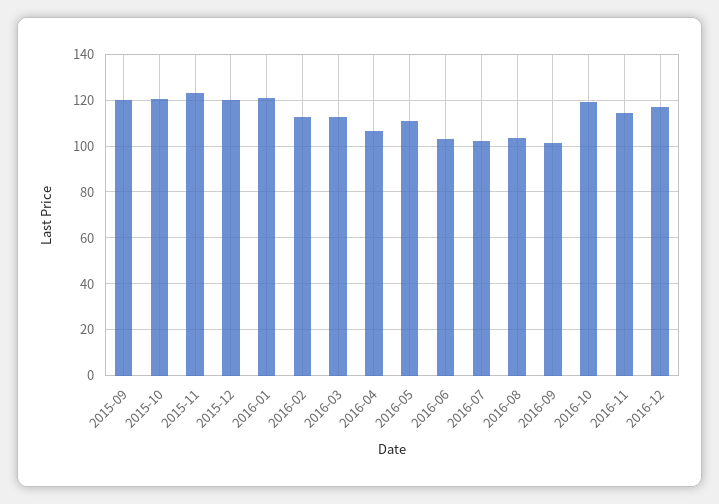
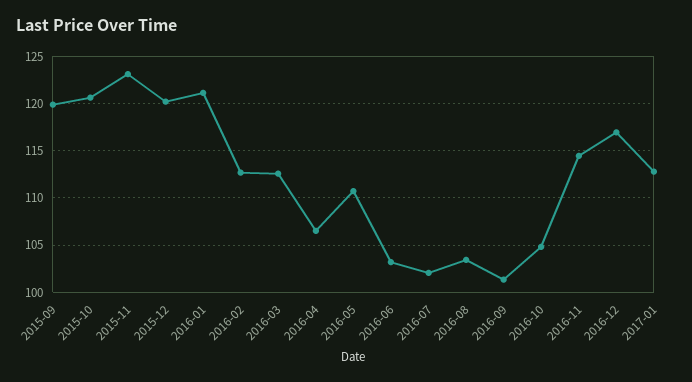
2016-10: 120 -> 105
2017-01: none -> 113

